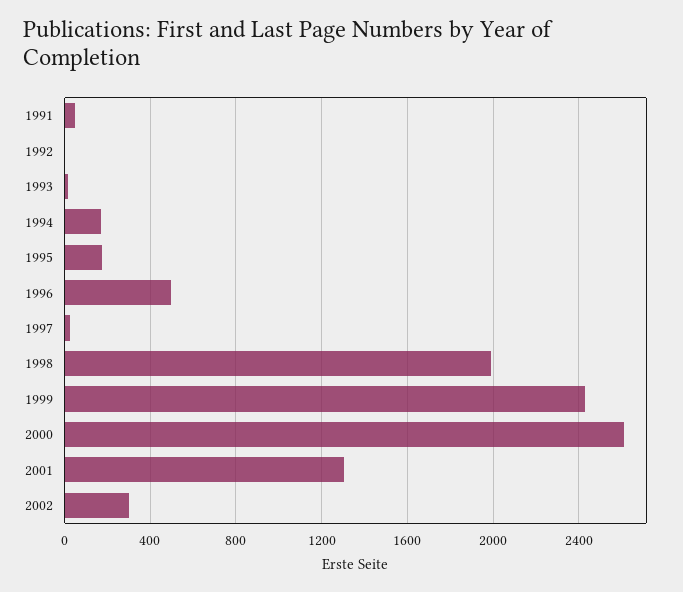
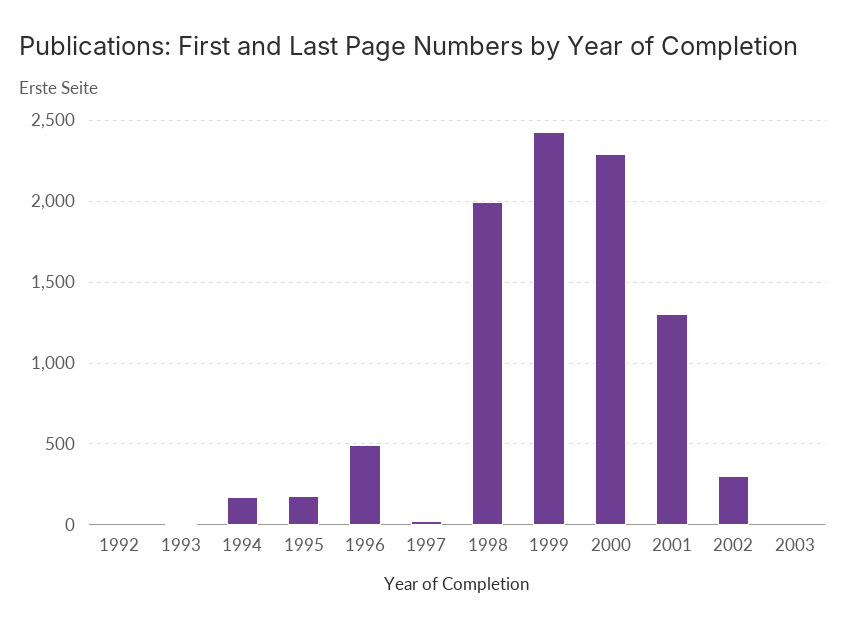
1991: 50 -> none
2000: 2600 -> 2300
2003: none -> 0

